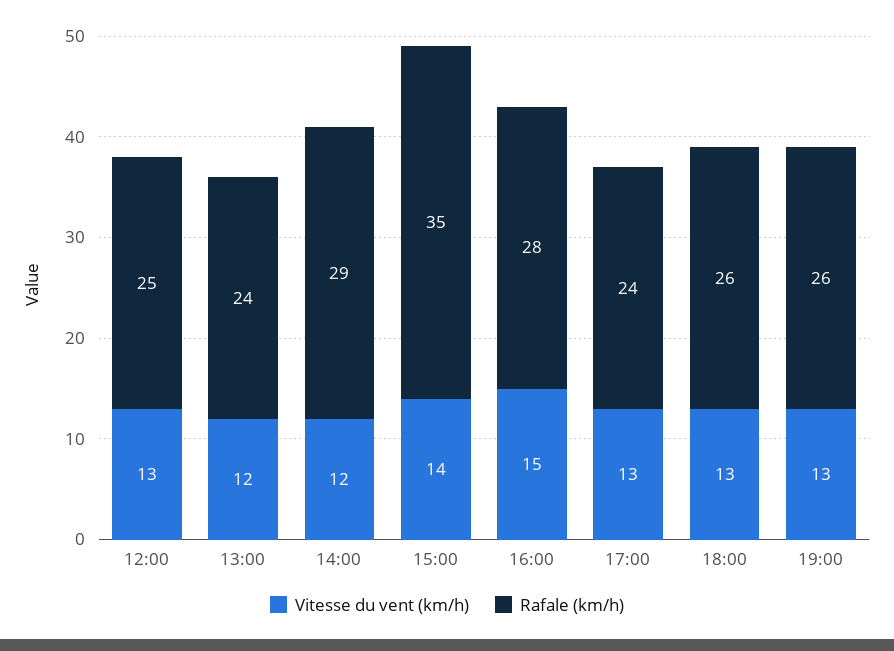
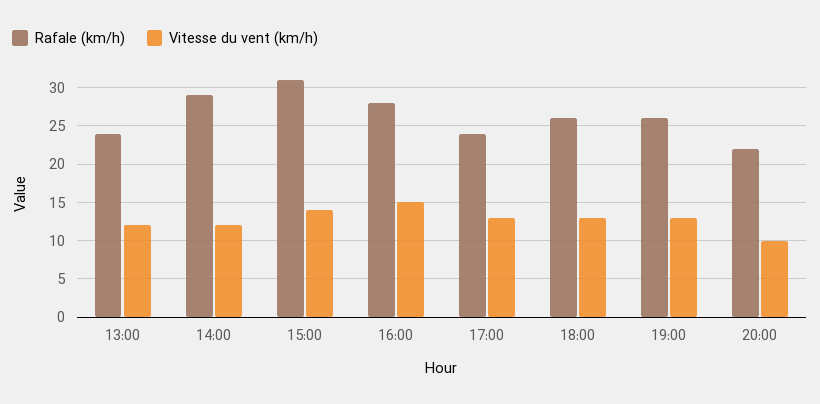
Vitesse du vent (km/h), 12:00: 13 -> none
Rafale (km/h), 12:00: 25 -> none
Rafale (km/h), 15:00: 35 -> 31
Rafale (km/h), 20:00: none -> 22
Vitesse du vent (km/h), 20:00: none -> 10

